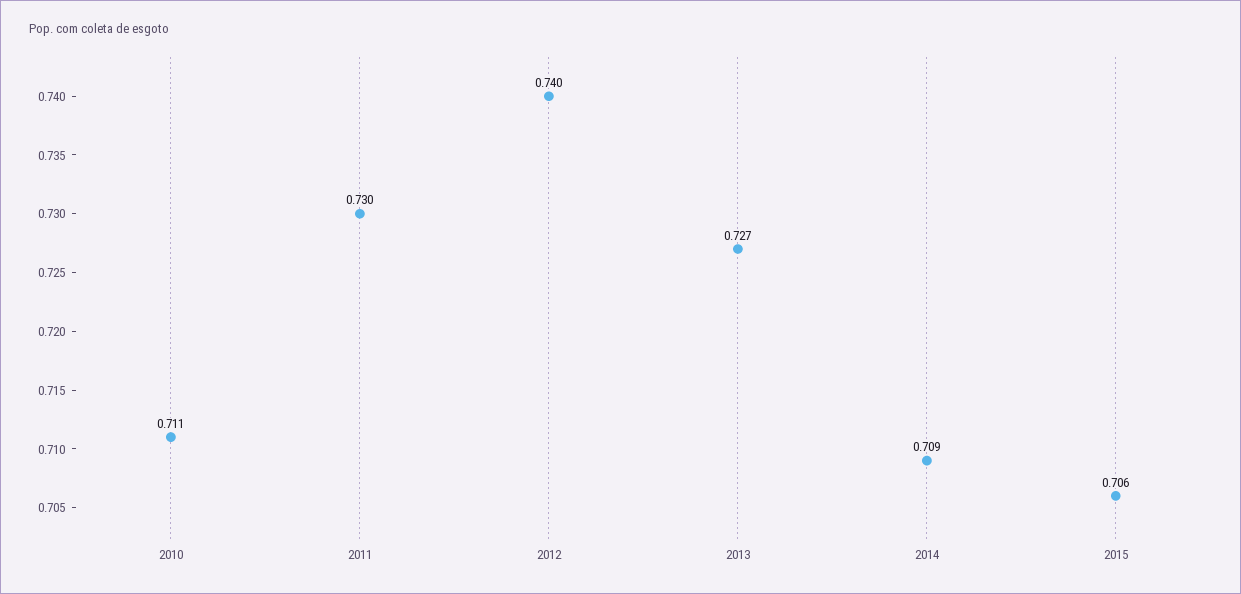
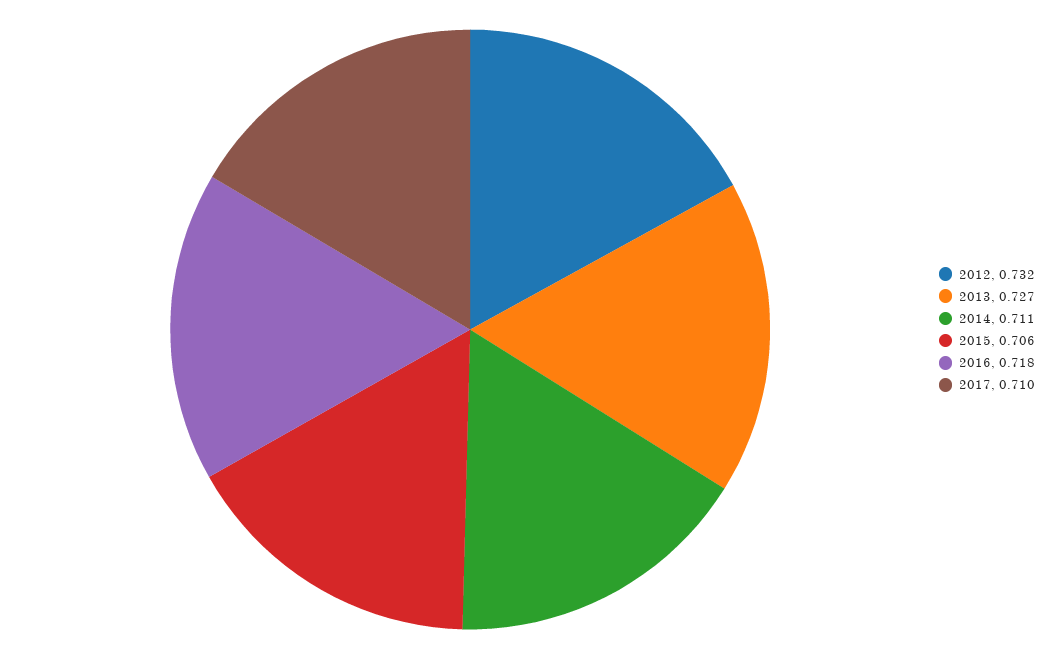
2010: 0.711 -> none
2011: 0.73 -> none
2012: 0.74 -> 0.732
2014: 0.709 -> 0.711
2016: none -> 0.718
2017: none -> 0.71

